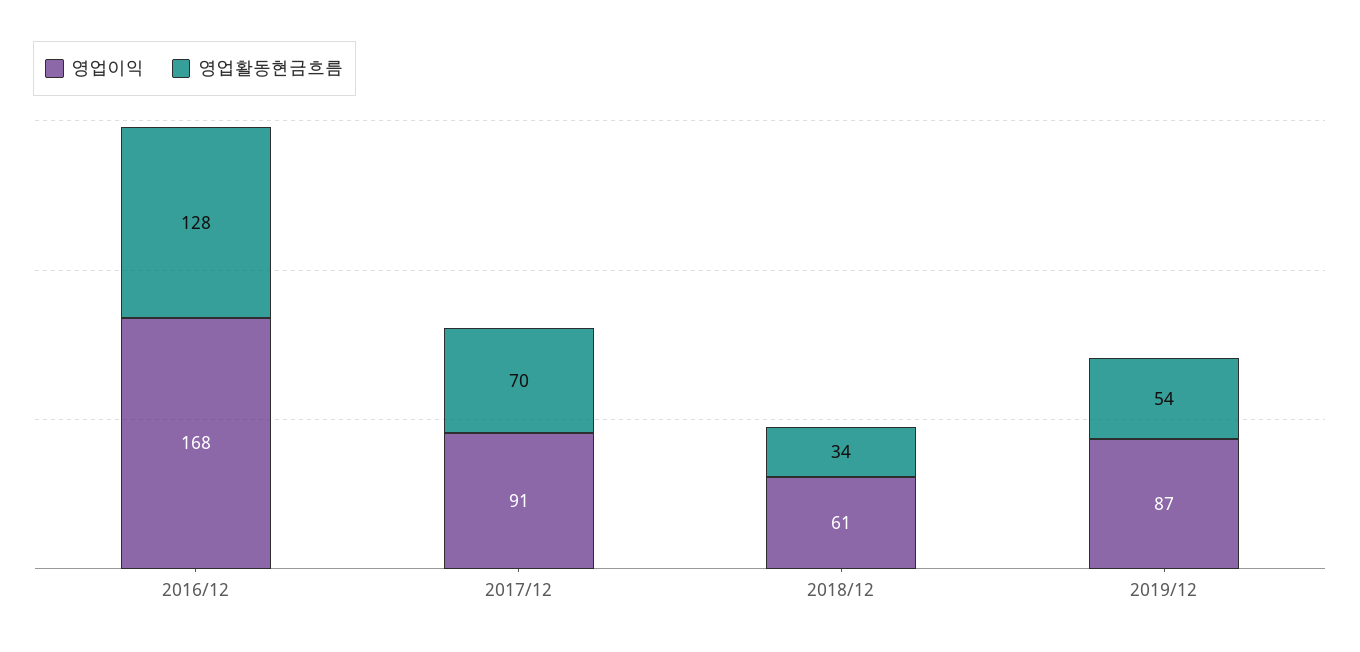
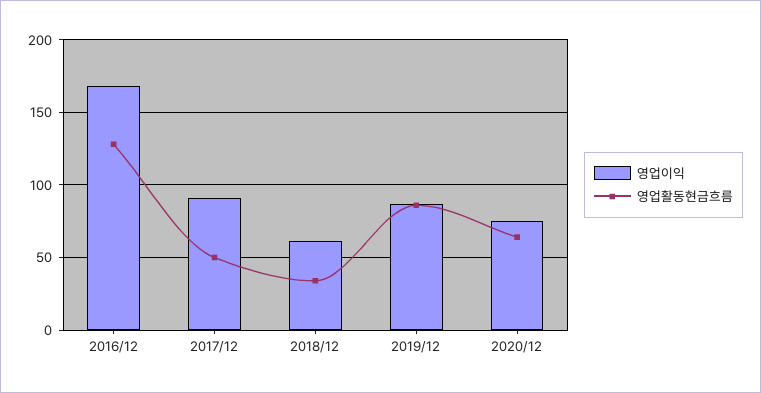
영업활동현금흐름, 2017/12: 70 -> 50
영업활동현금흐름, 2019/12: 54 -> 85
영업이익, 2020/12: none -> 75
영업활동현금흐름, 2020/12: none -> 65

